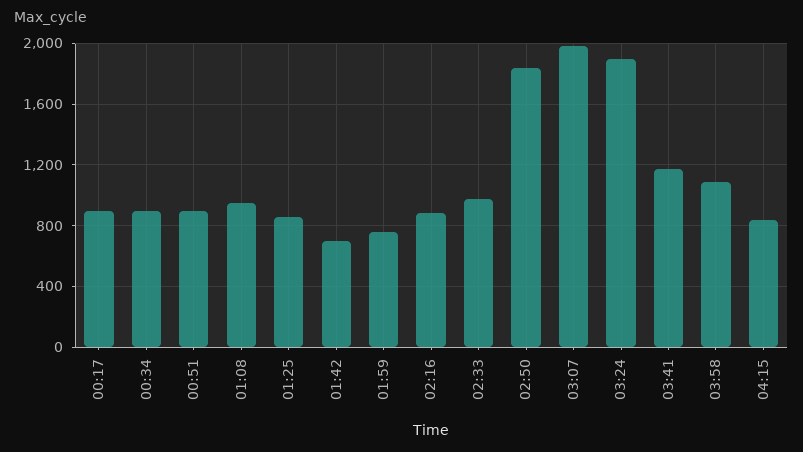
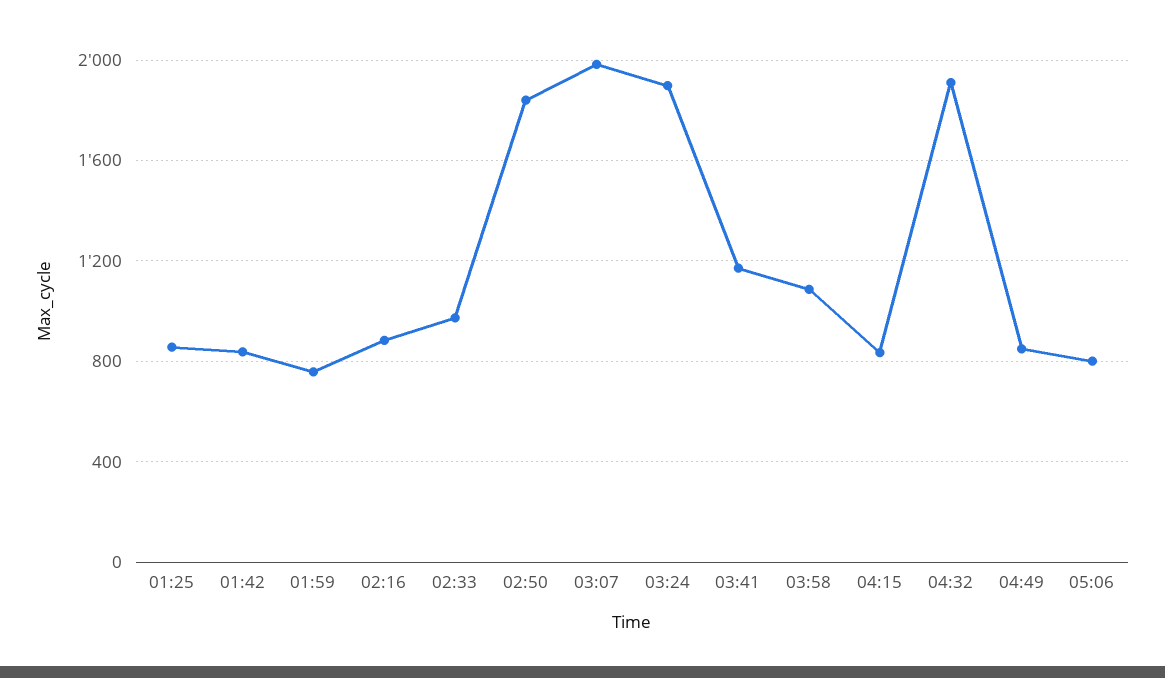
00:17: 900 -> none
00:34: 900 -> none
00:51: 900 -> none
01:08: 950 -> none
01:42: 700 -> 850
04:32: none -> 1900
04:49: none -> 850
05:06: none -> 800

